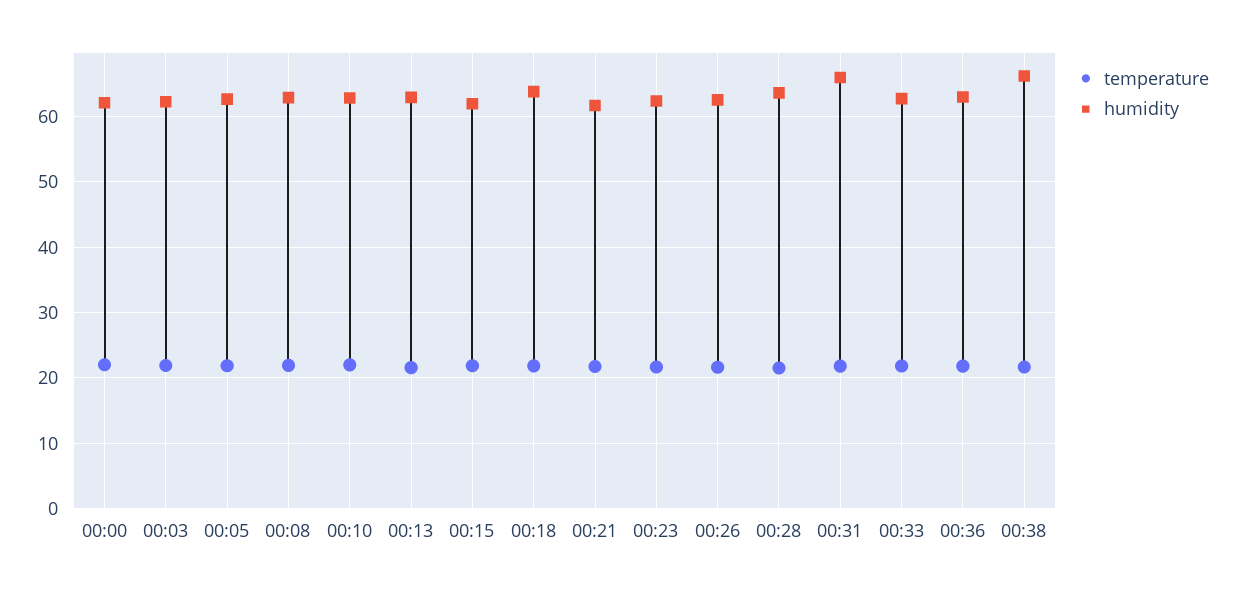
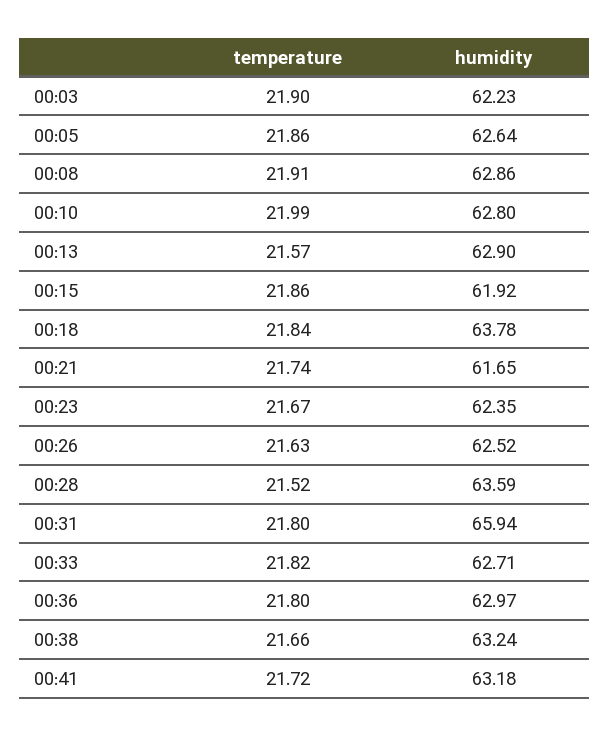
temperature, 00:00: 22 -> none
humidity, 00:00: 62 -> none
humidity, 00:38: 66 -> 63.24
temperature, 00:41: none -> 21.72
humidity, 00:41: none -> 63.18

